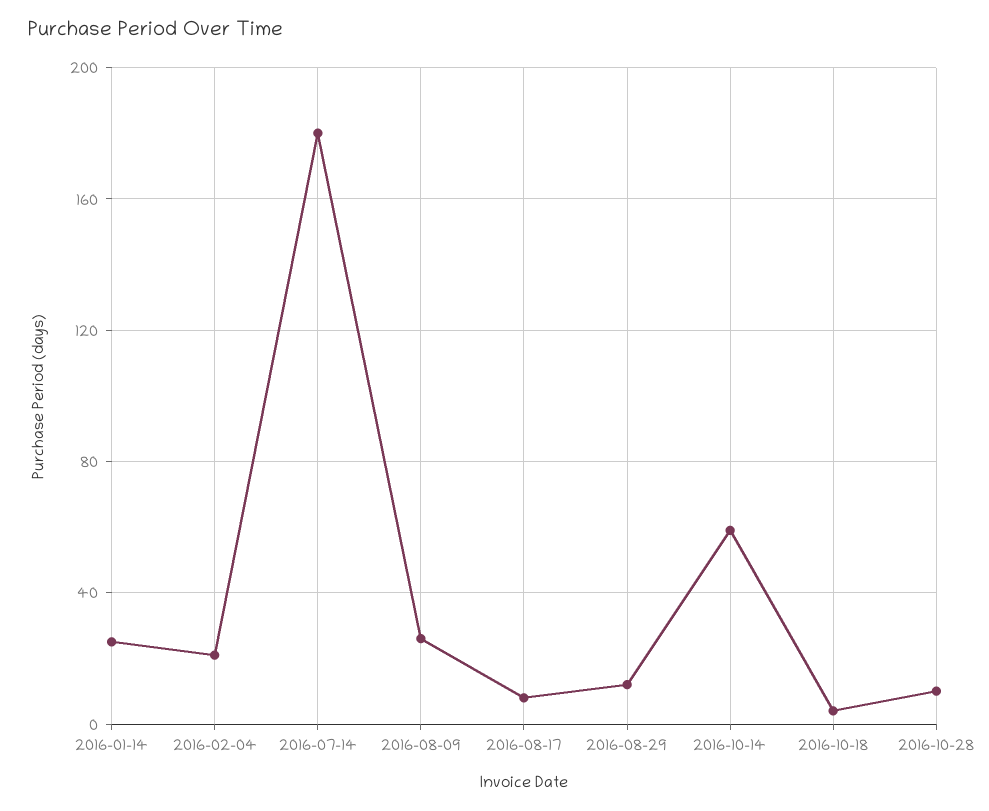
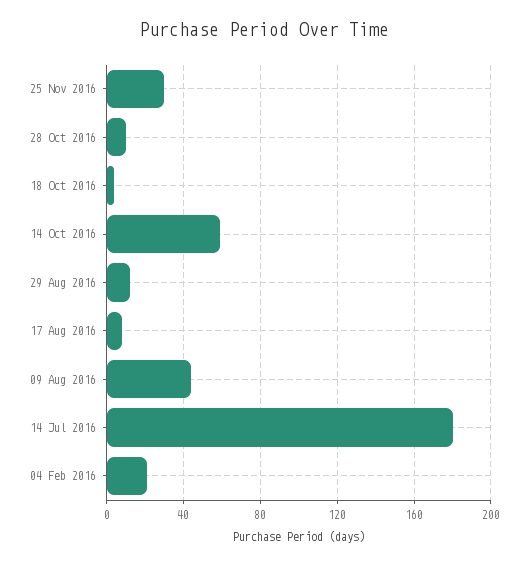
2016-01-14: 25 -> none
2016-08-09: 25 -> 45
25 Nov 2016: none -> 30

